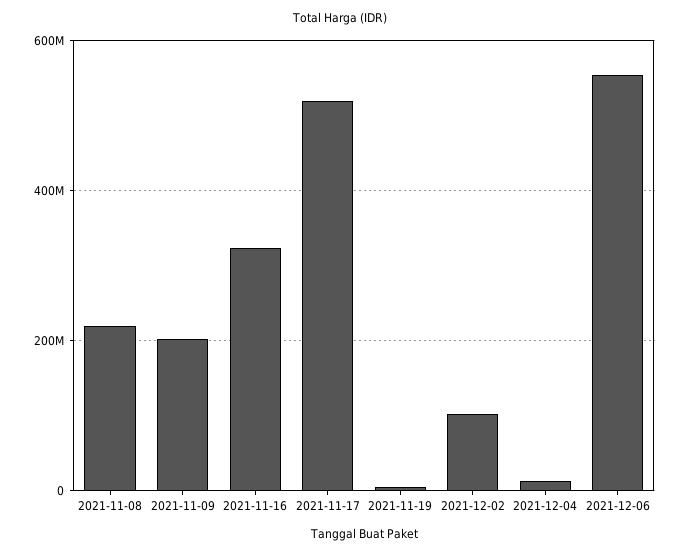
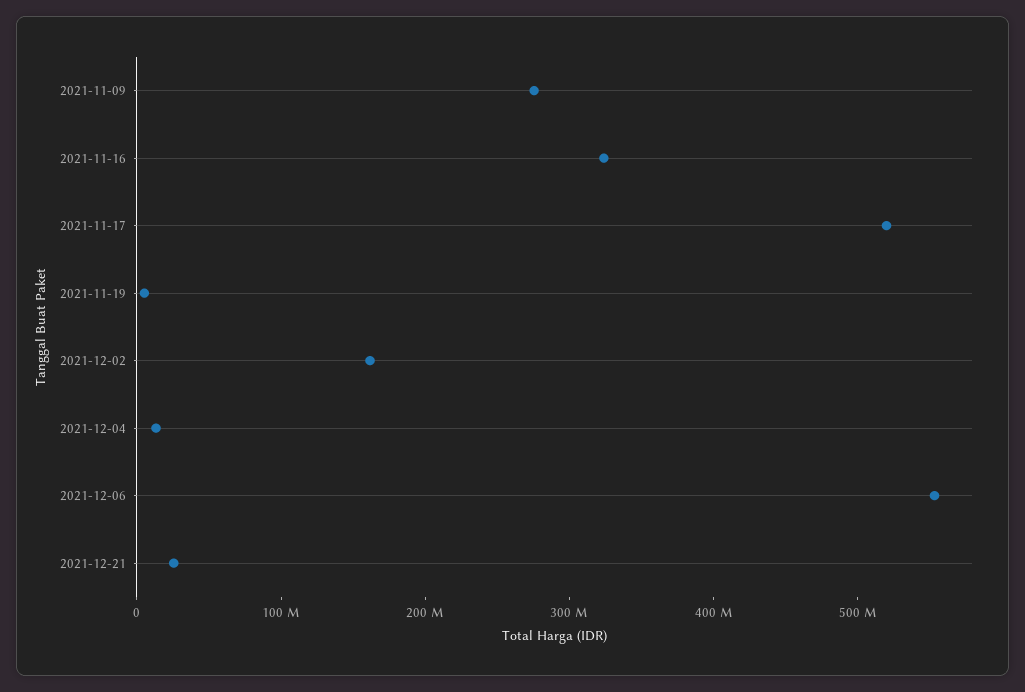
2021-11-08: 220000000 -> none
2021-11-09: 200000000 -> 280000000
2021-12-02: 100000000 -> 160000000
2021-12-21: none -> 20000000

